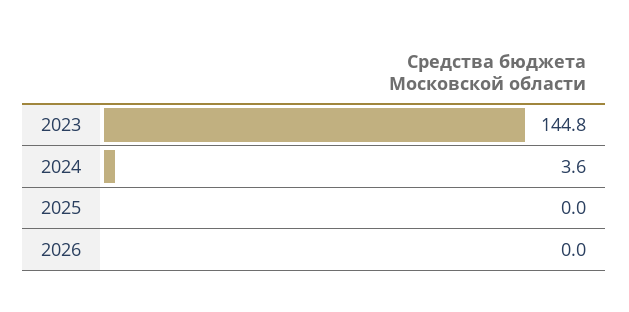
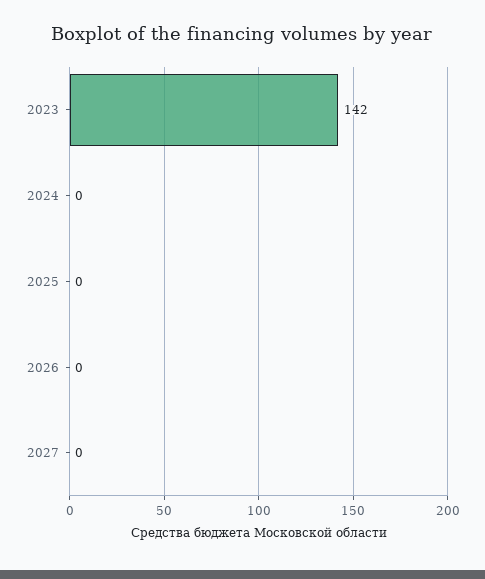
2023: 144.8 -> 142
2024: 3.6 -> 0
2027: none -> 0

